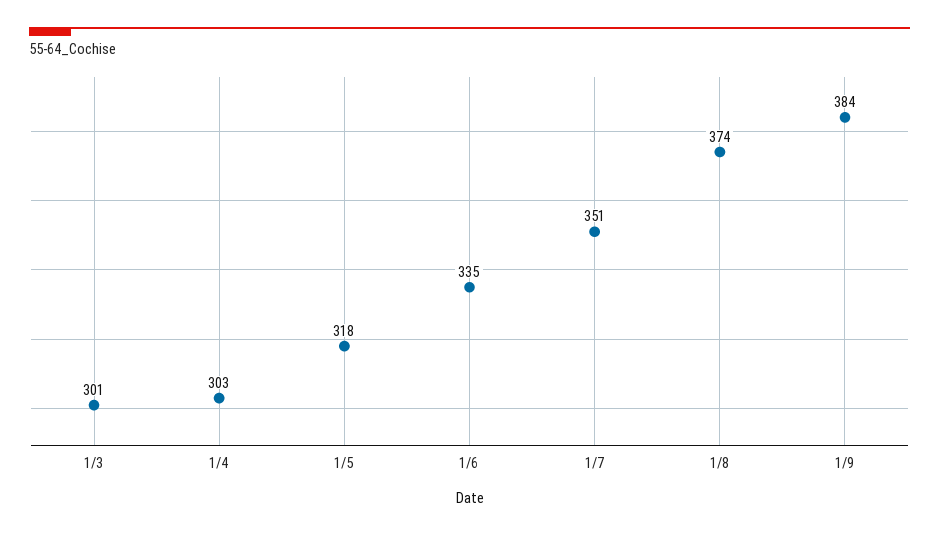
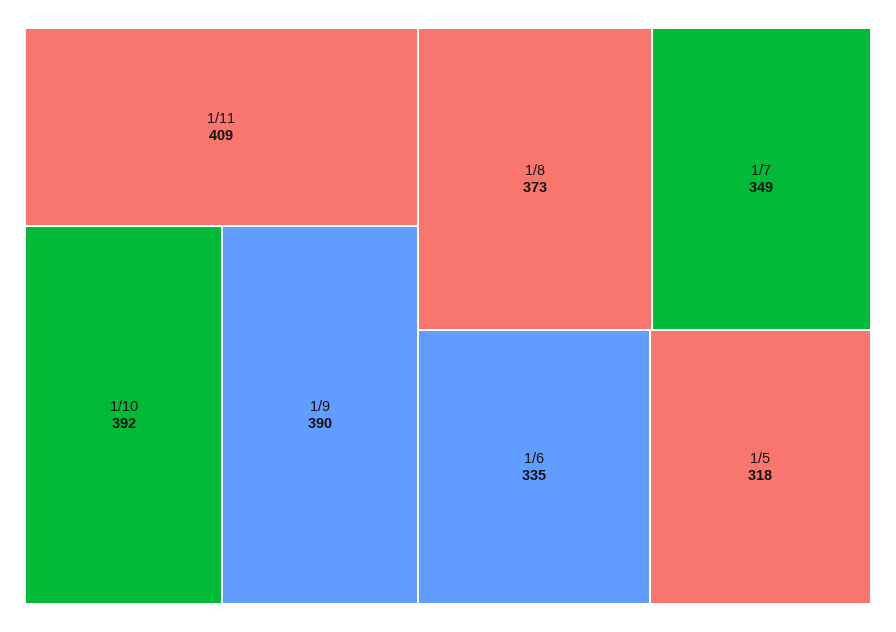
1/3: 301 -> none
1/4: 303 -> none
1/7: 351 -> 349
1/8: 374 -> 373
1/9: 384 -> 390
1/11: none -> 409
1/10: none -> 392

